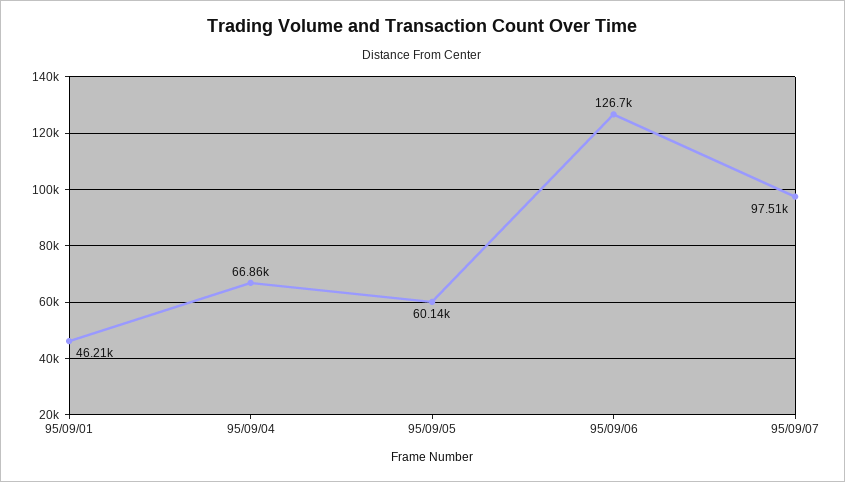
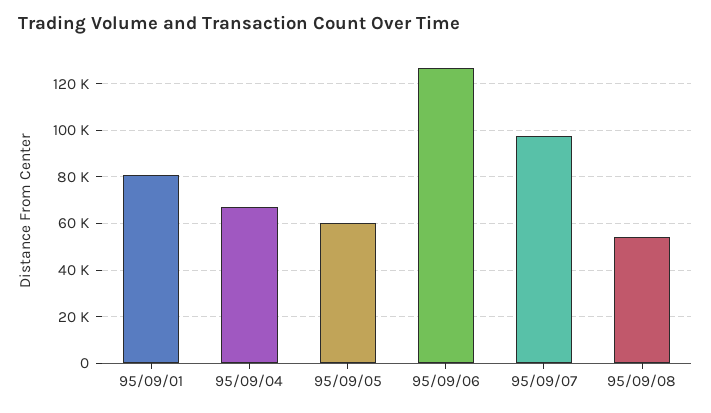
95/09/01: 46210 -> 80000
95/09/08: none -> 55000

